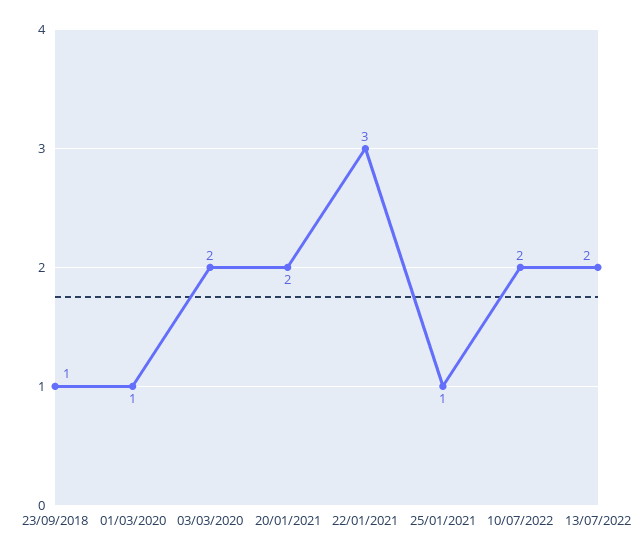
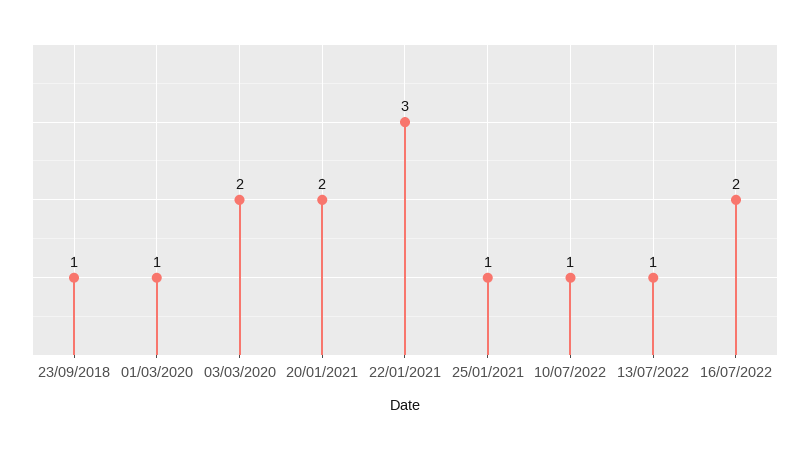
10/07/2022: 2 -> 1
13/07/2022: 2 -> 1
16/07/2022: none -> 2

